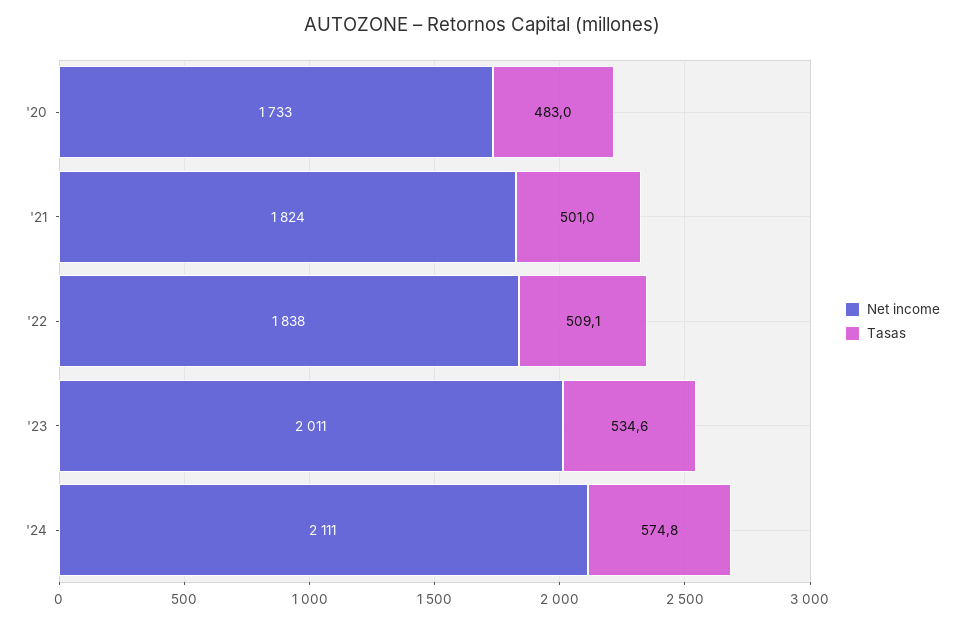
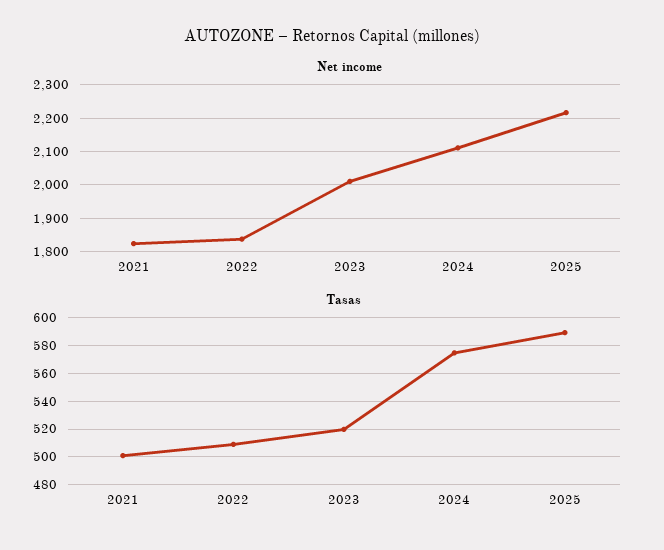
Net income, '20: 1733 -> none
Tasas, '20: 483 -> none
Tasas, '23: 534.6 -> 520
Net income, 2025: none -> 2220
Tasas, 2025: none -> 590

